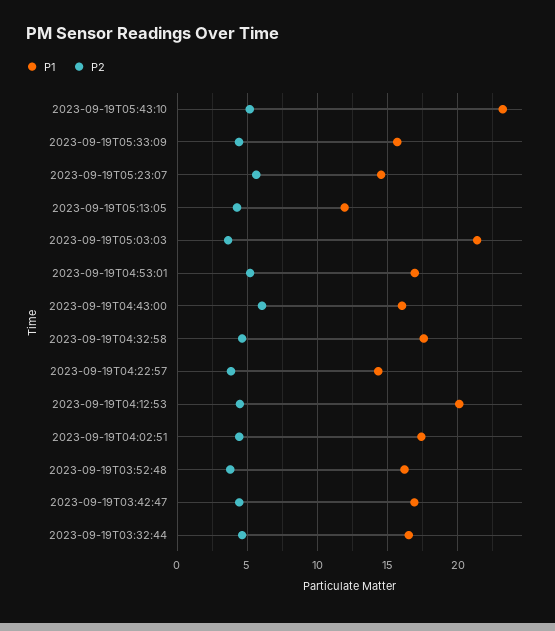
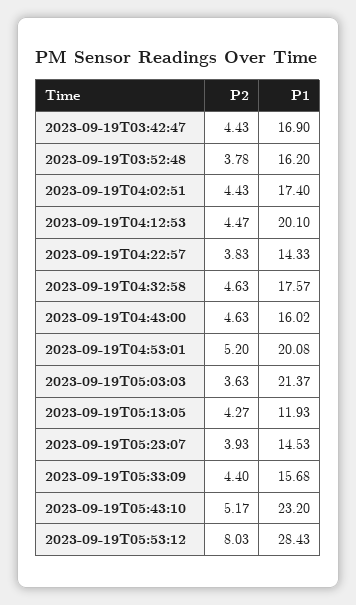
P2, 2023-09-19T05:23:07: 5.5 -> 3.93
P1, 2023-09-19T04:53:01: 17 -> 20.08
P2, 2023-09-19T04:43:00: 6 -> 4.63
P1, 2023-09-19T03:32:44: 16.5 -> none
P2, 2023-09-19T03:32:44: 4.5 -> none
P2, 2023-09-19T05:53:12: none -> 8.03
P1, 2023-09-19T05:53:12: none -> 28.43

